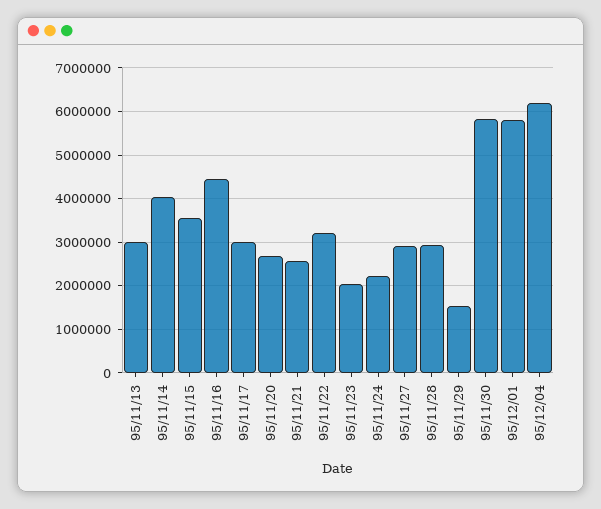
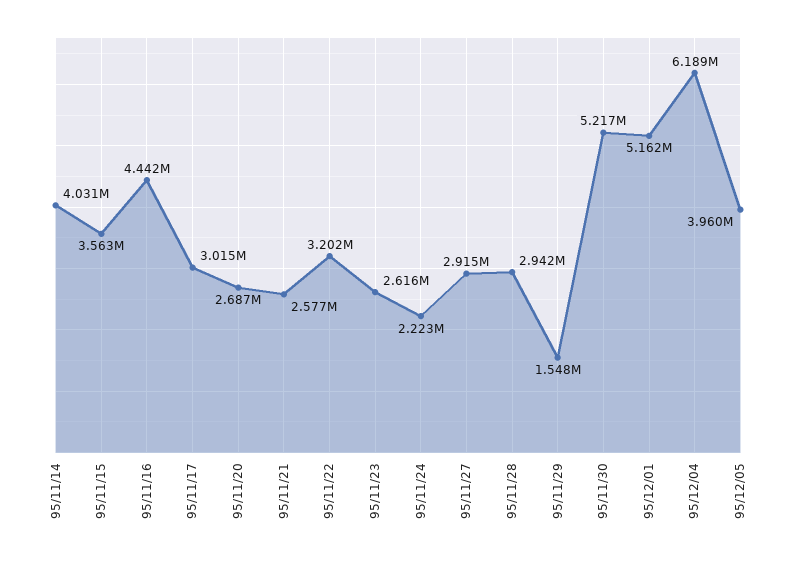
95/11/13: 3000000 -> none
95/11/23: 2000000 -> 2616000
95/11/30: 5800000 -> 5217000
95/12/01: 5800000 -> 5162000
95/12/05: none -> 3960000

